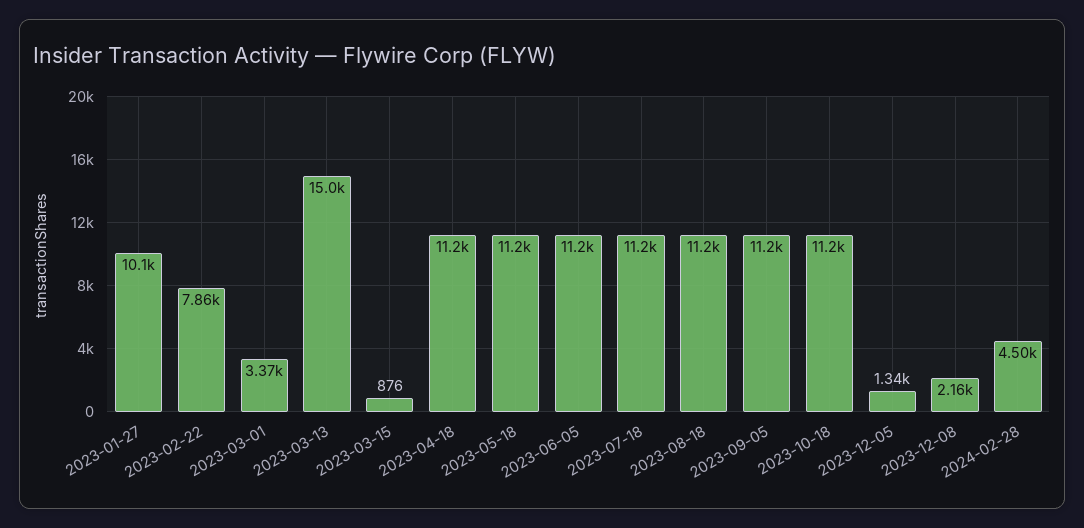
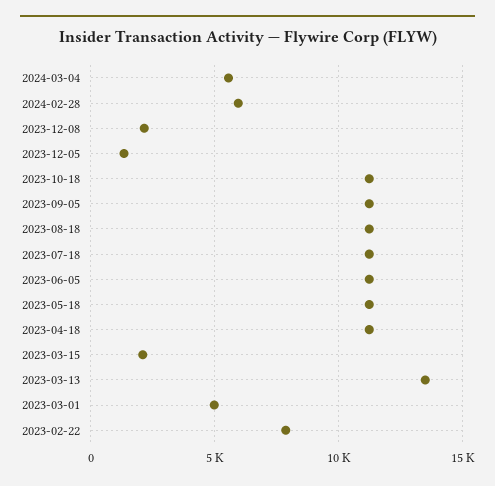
2023-01-27: 10100 -> none
2023-03-01: 3370 -> 5000
2023-03-13: 15000 -> 13500
2023-03-15: 876 -> 2000
2024-02-28: 4500 -> 6000
2024-03-04: none -> 5500

